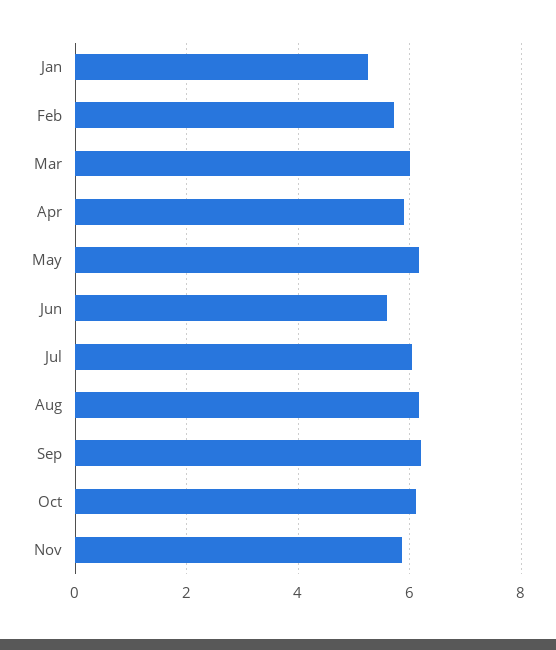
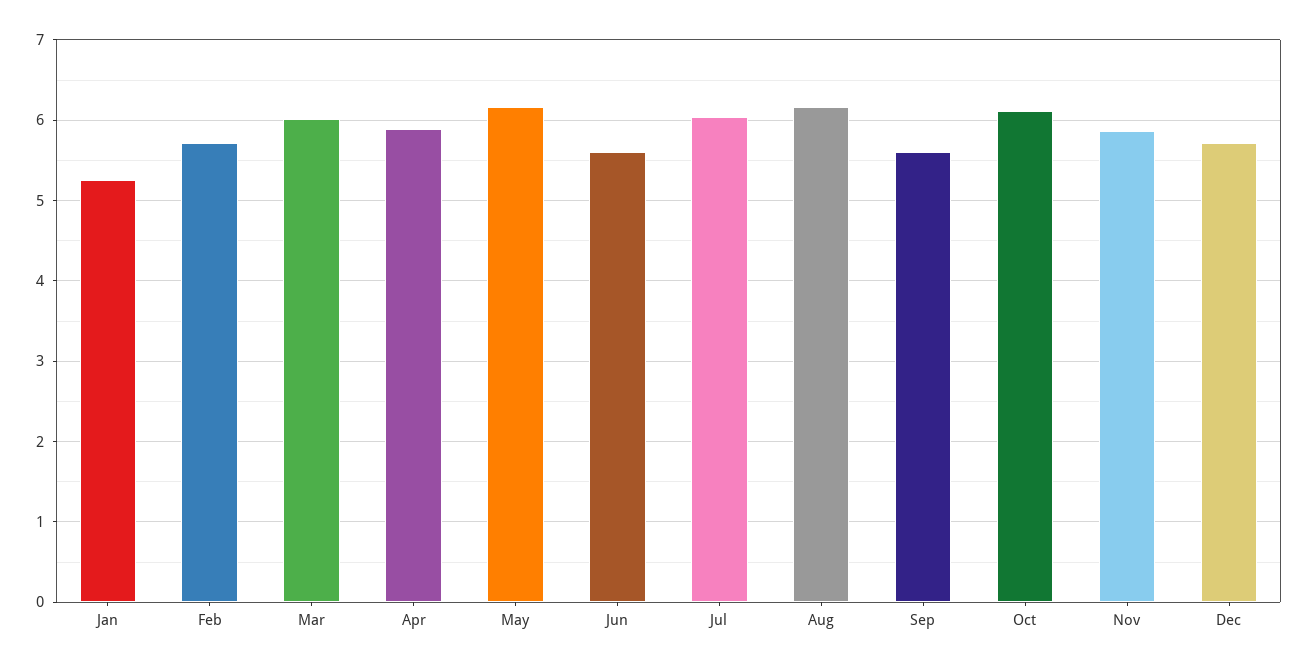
Sep: 6.2 -> 5.6
Dec: none -> 5.7

